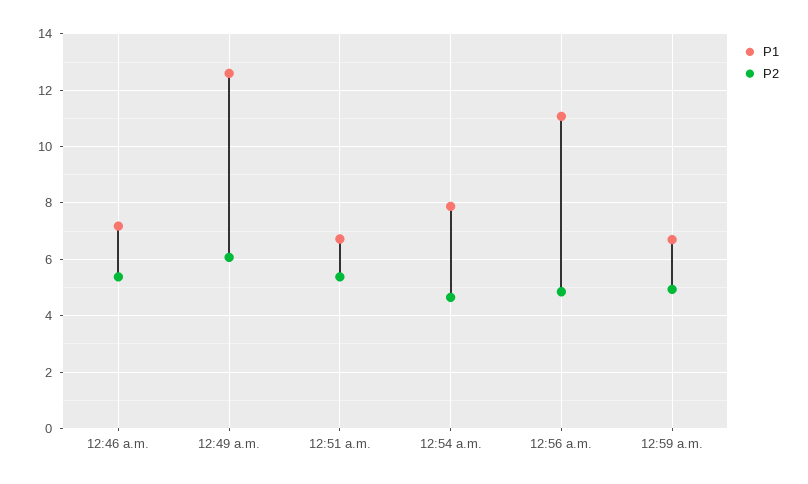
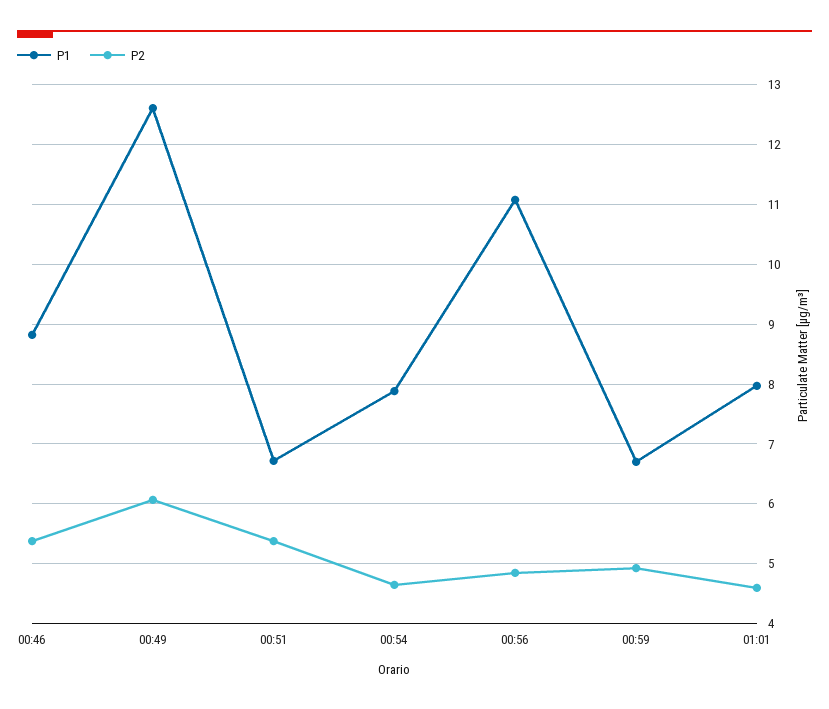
P1, 12:46 a.m.: 7.25 -> 8.8
P1, 01:01: none -> 8
P2, 01:01: none -> 4.6

